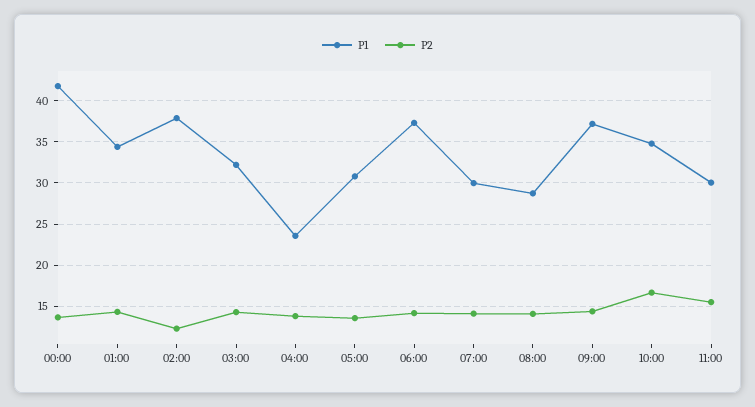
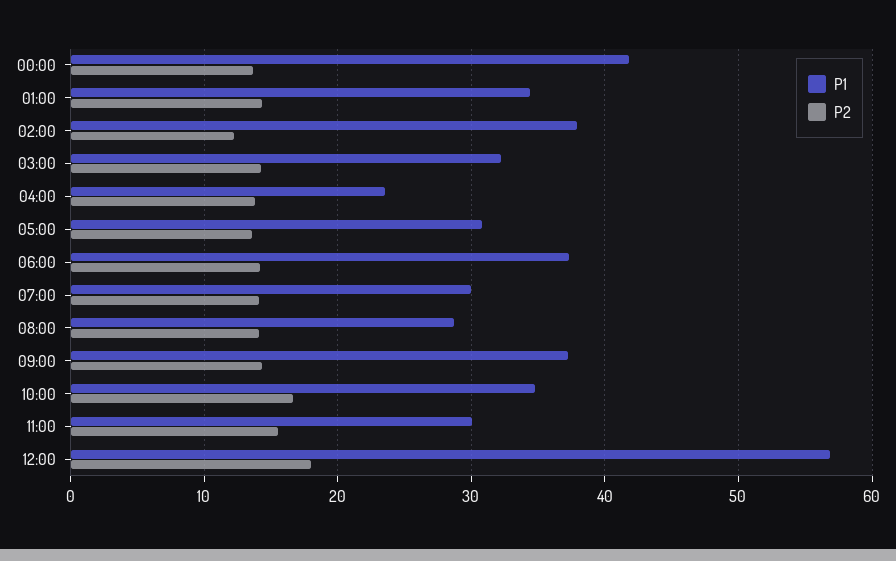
P1, 12:00: none -> 57
P2, 12:00: none -> 18

